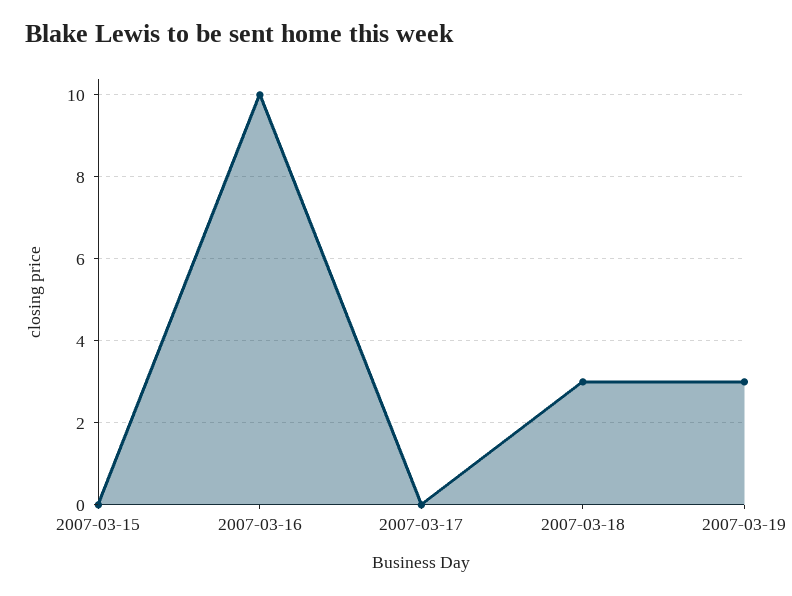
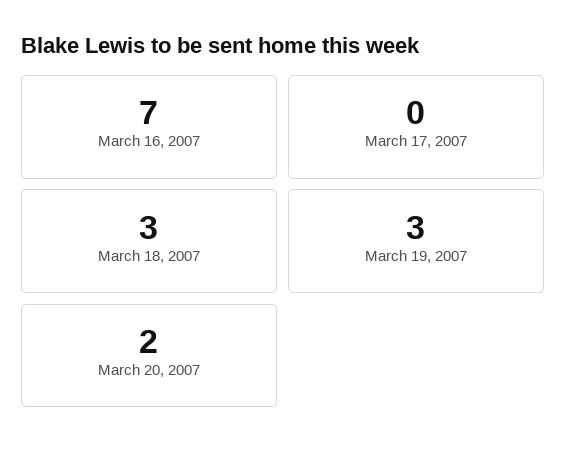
2007-03-15: 0 -> none
2007-03-16: 10 -> 7
March 20, 2007: none -> 2

